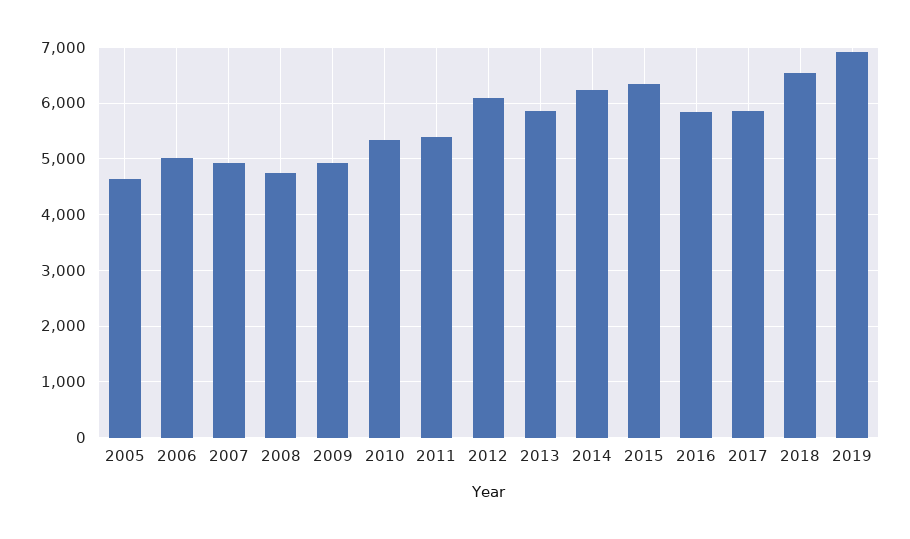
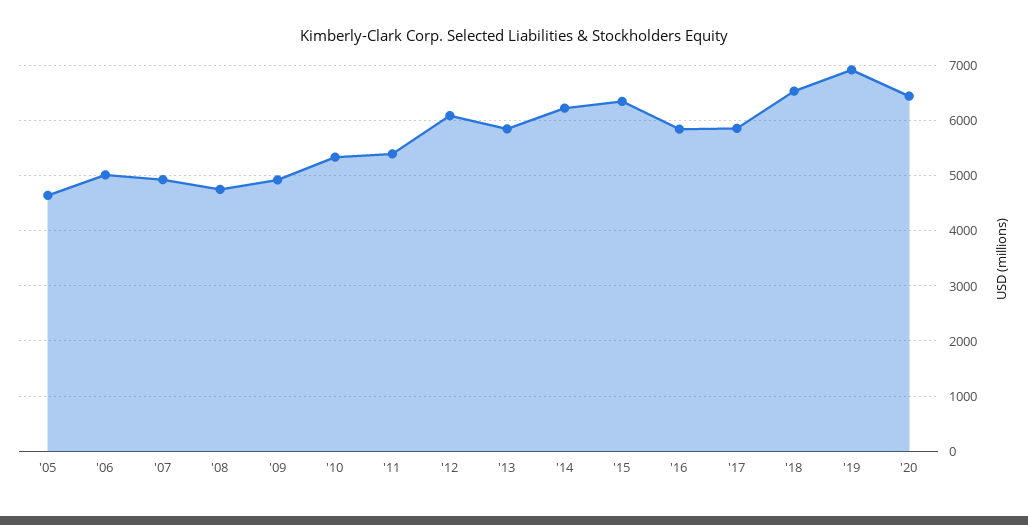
'20: none -> 6400

